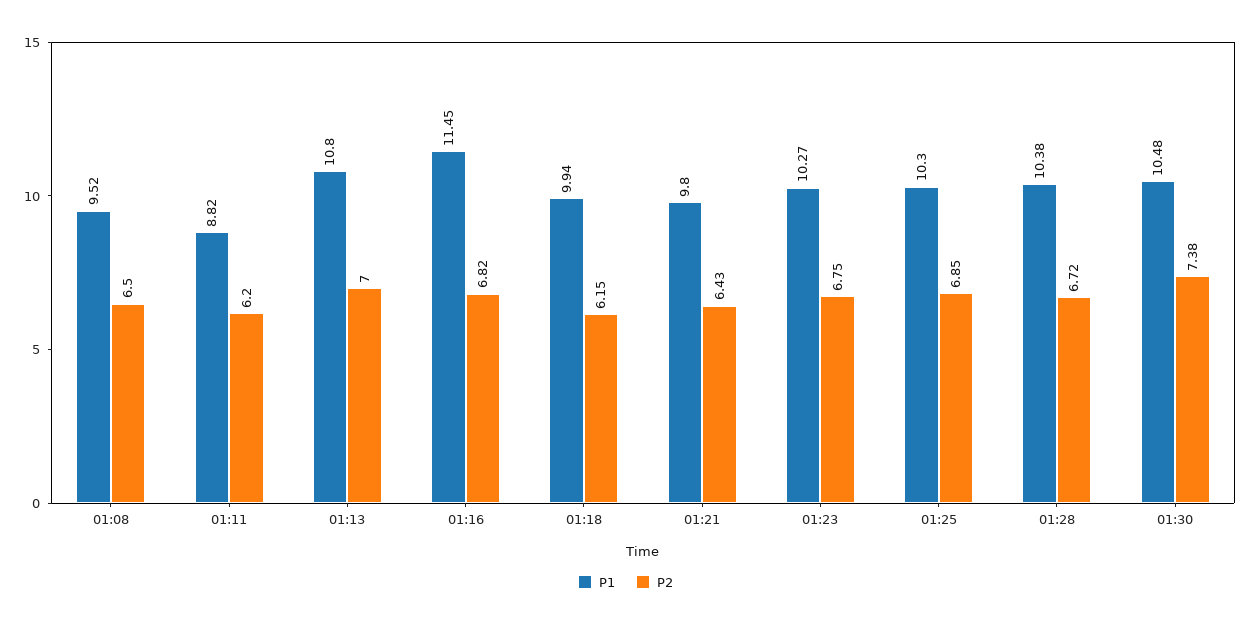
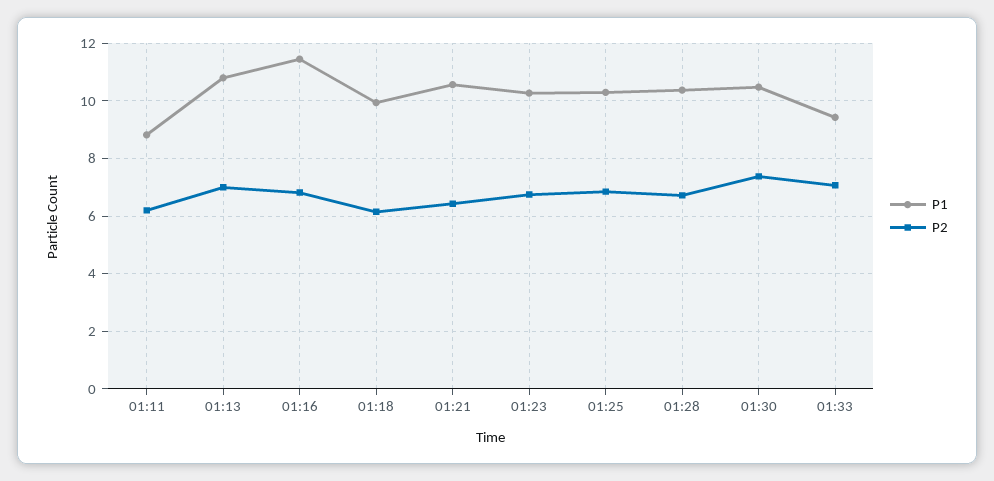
P1, 01:08: 9.52 -> none
P2, 01:08: 6.5 -> none
P1, 01:21: 9.8 -> 10.5
P1, 01:33: none -> 9.5
P2, 01:33: none -> 7

